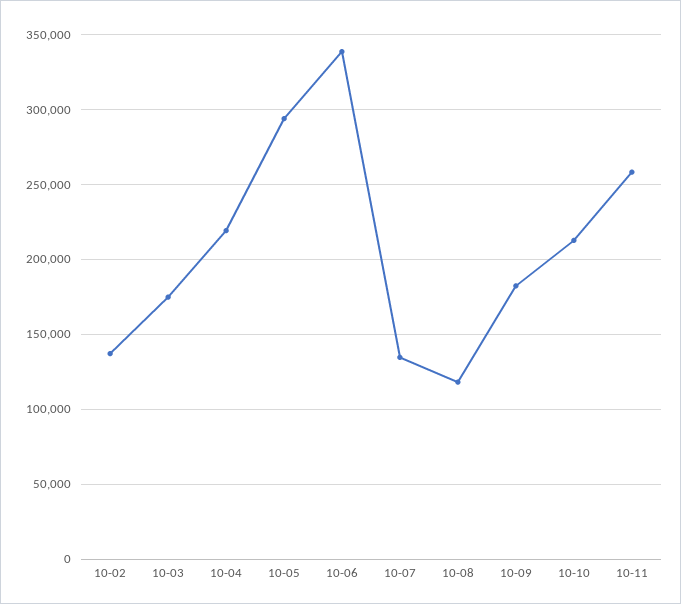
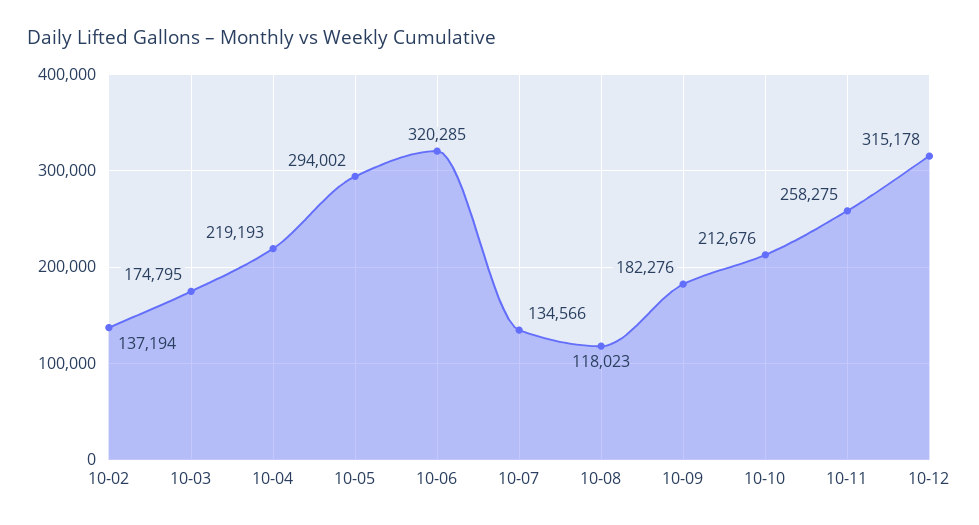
10-06: 340000 -> 320285
10-12: none -> 315178

